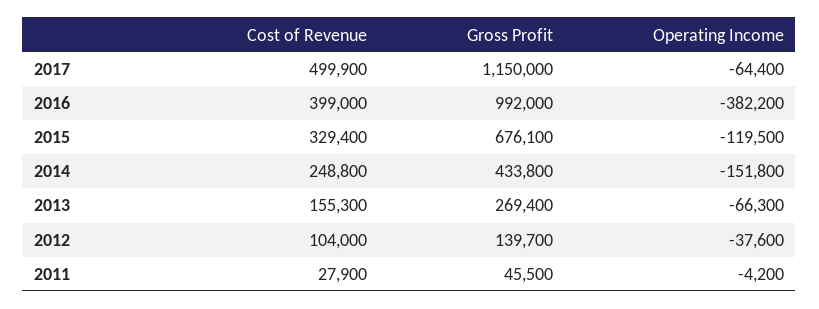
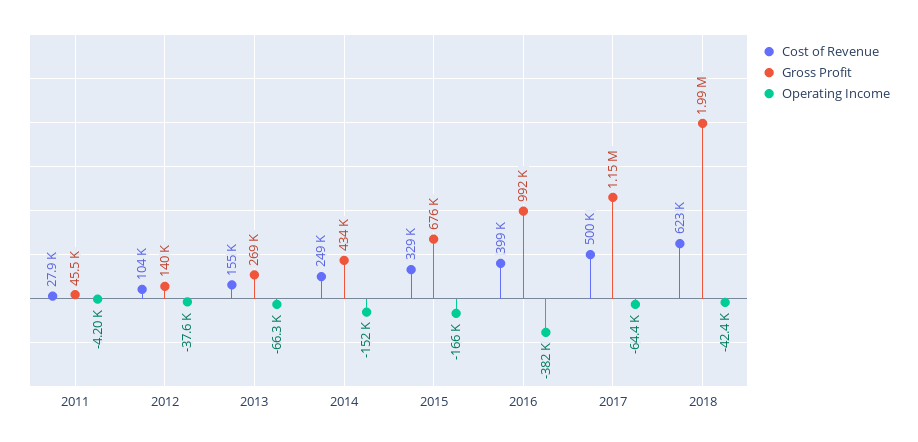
Operating Income, 2015: -119500 -> -166000
Cost of Revenue, 2018: none -> 623000
Gross Profit, 2018: none -> 1990000
Operating Income, 2018: none -> -42400

